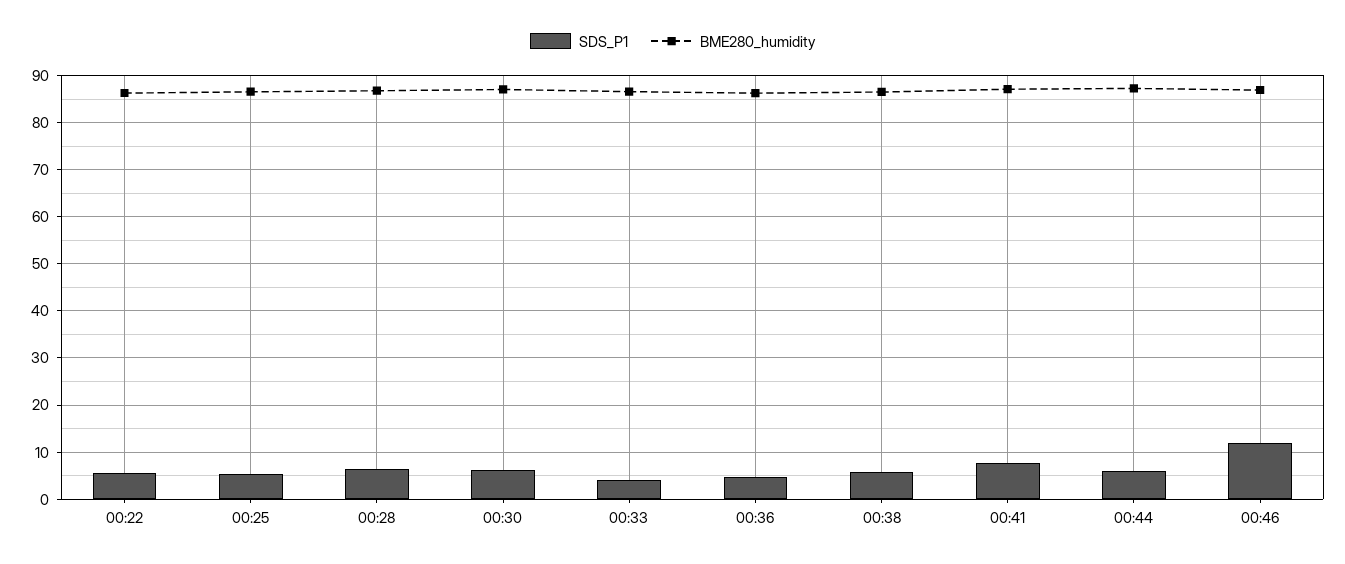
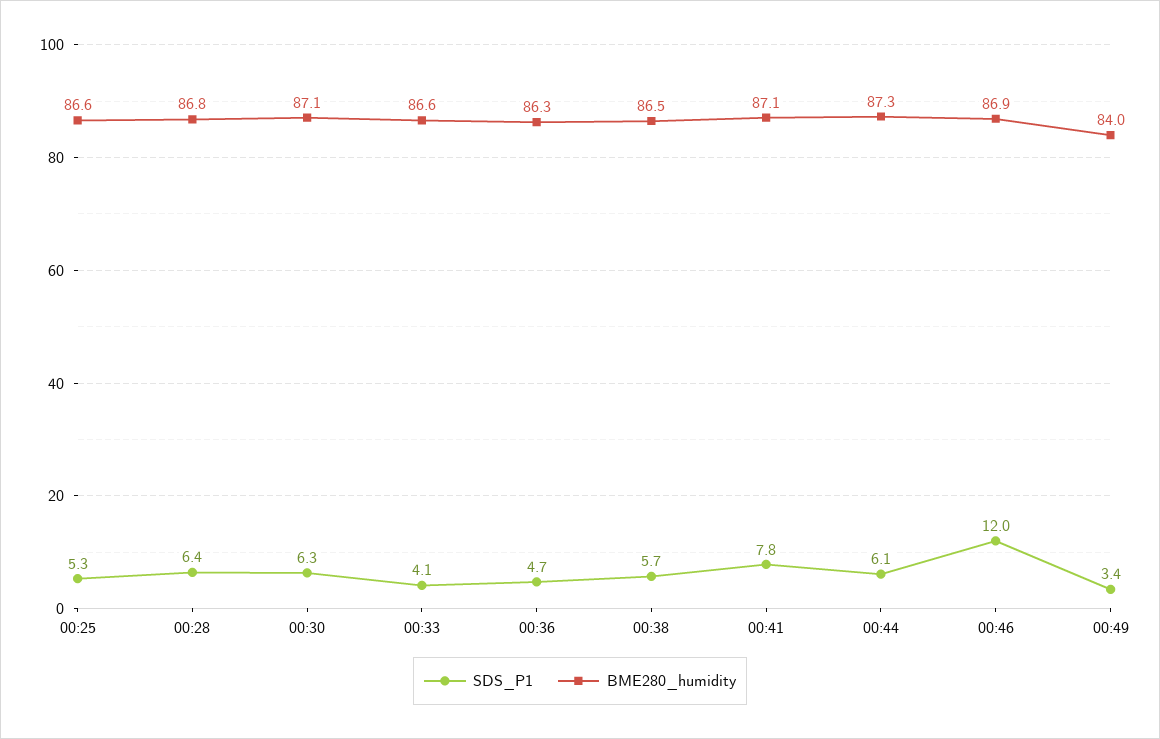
SDS_P1, 00:22: 6 -> none
BME280_humidity, 00:22: 86 -> none
SDS_P1, 00:49: none -> 3.4
BME280_humidity, 00:49: none -> 84

